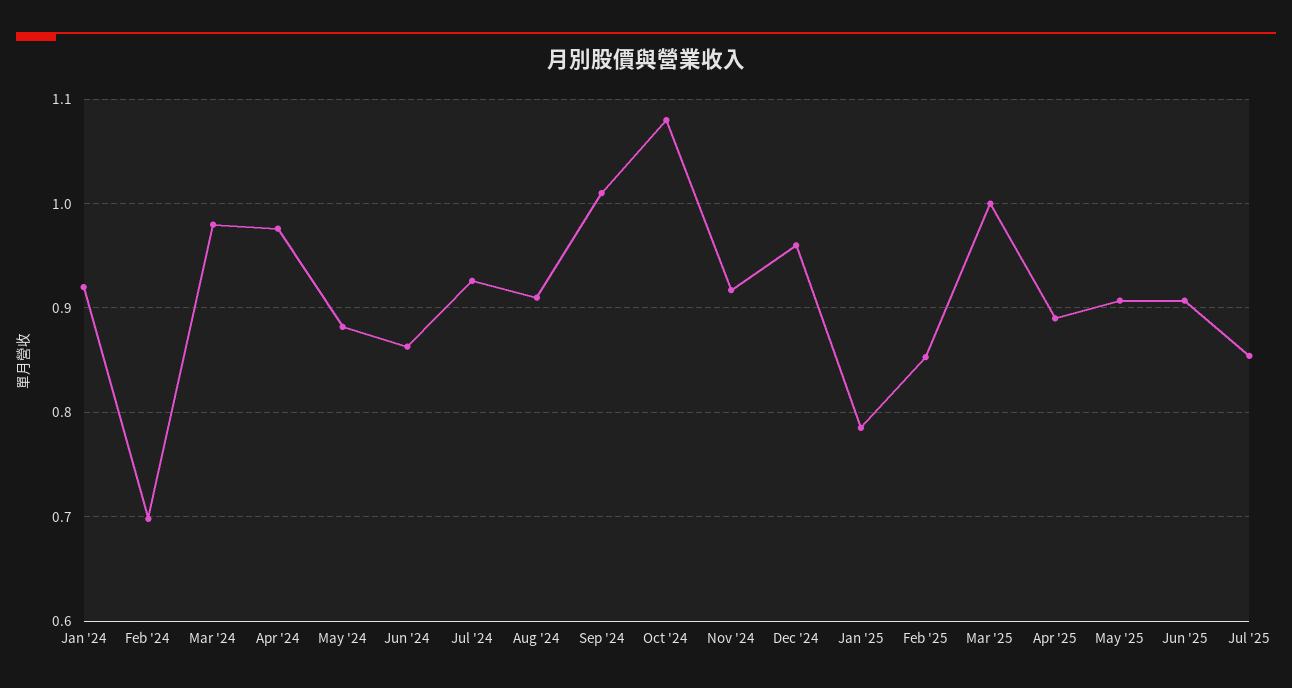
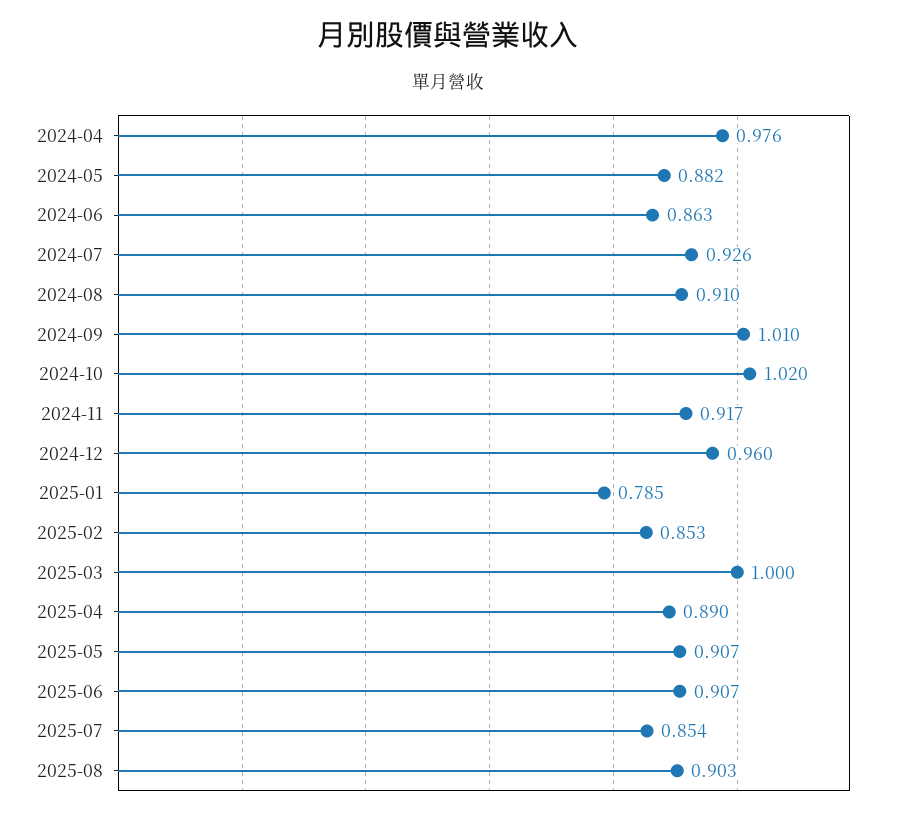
Jan '24: 0.92 -> none
Feb '24: 0.7 -> none
Mar '24: 0.98 -> none
Oct '24: 1.08 -> 1.02
2025-08: none -> 0.903

